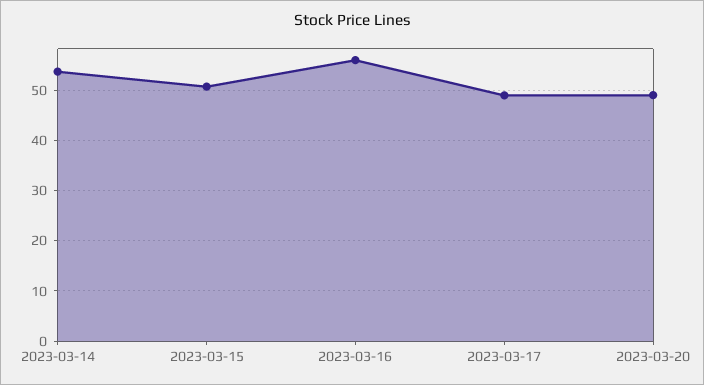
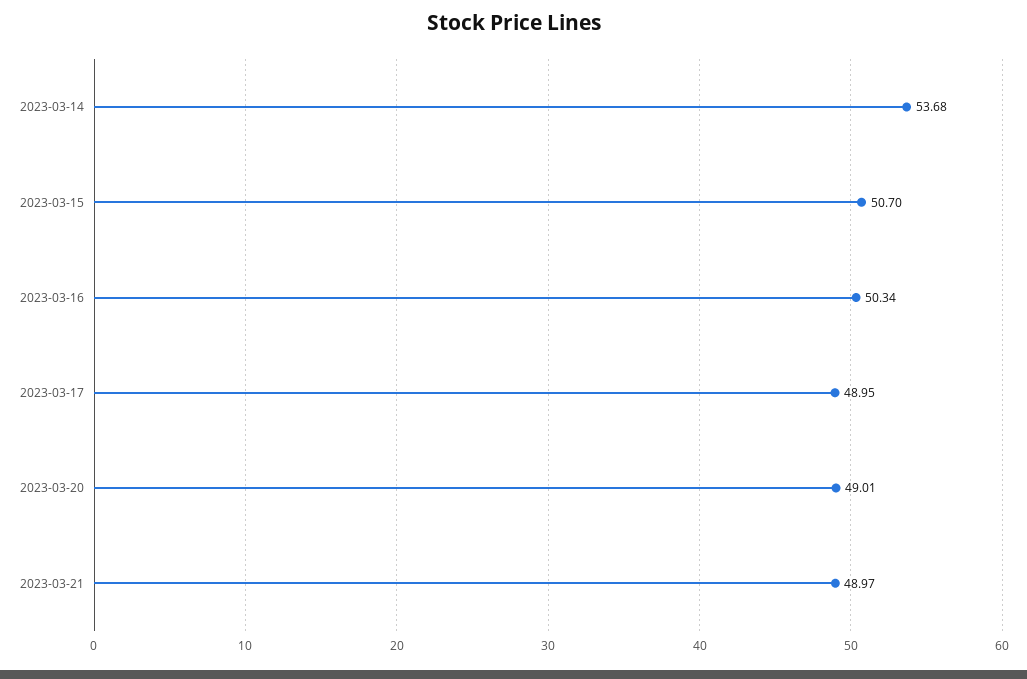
2023-03-16: 56 -> 50.34
2023-03-21: none -> 48.97

